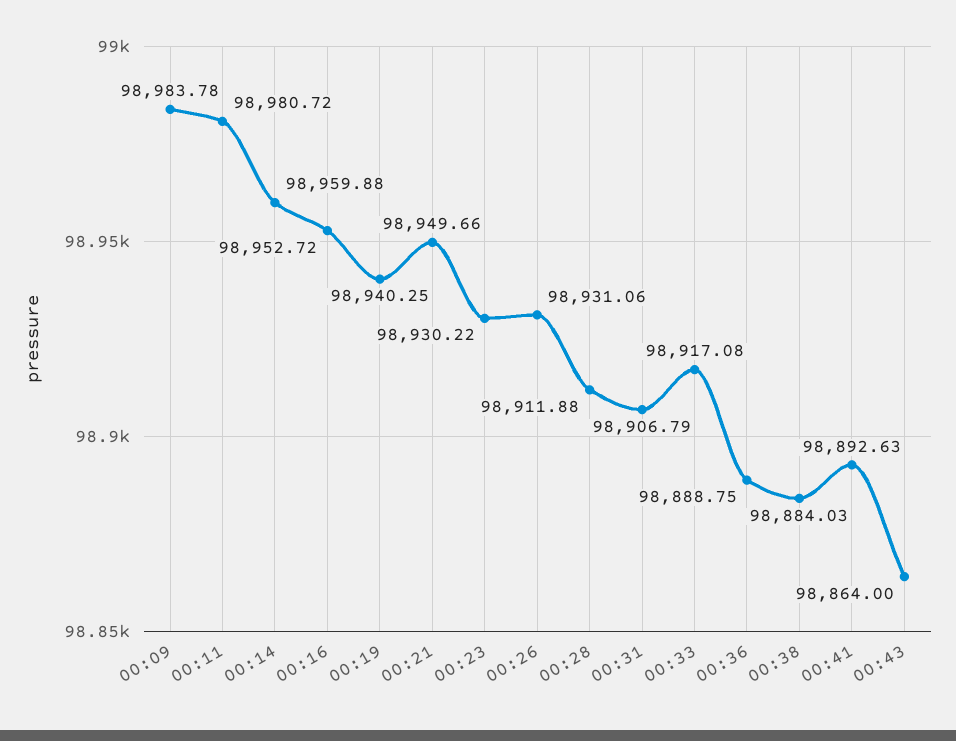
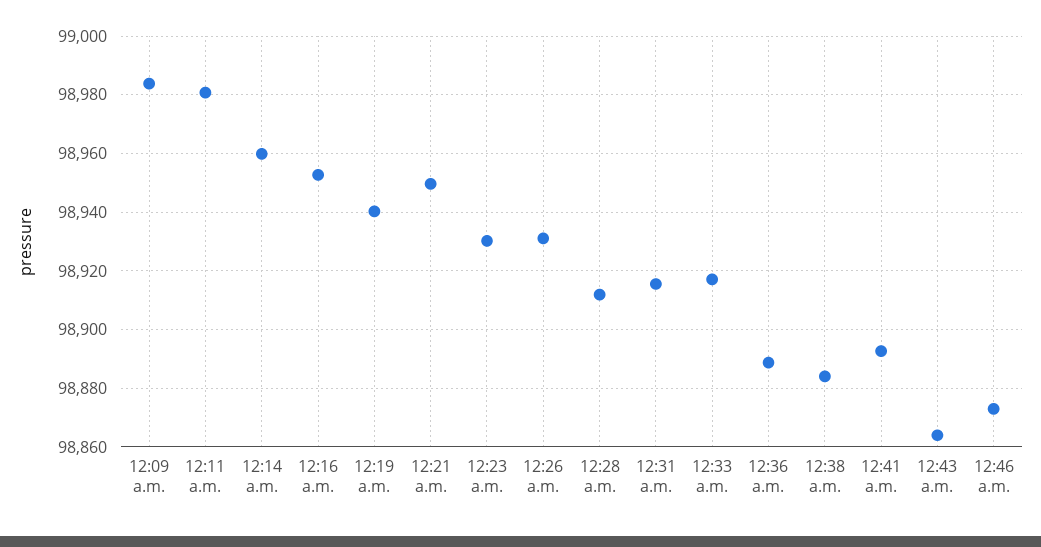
00:31: 98906.79 -> 98915
12:46 a.m.: none -> 98872.5

